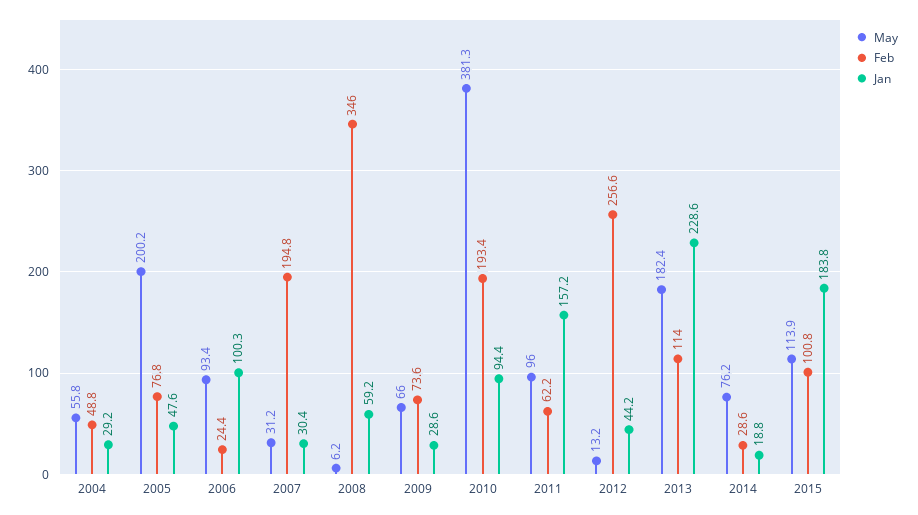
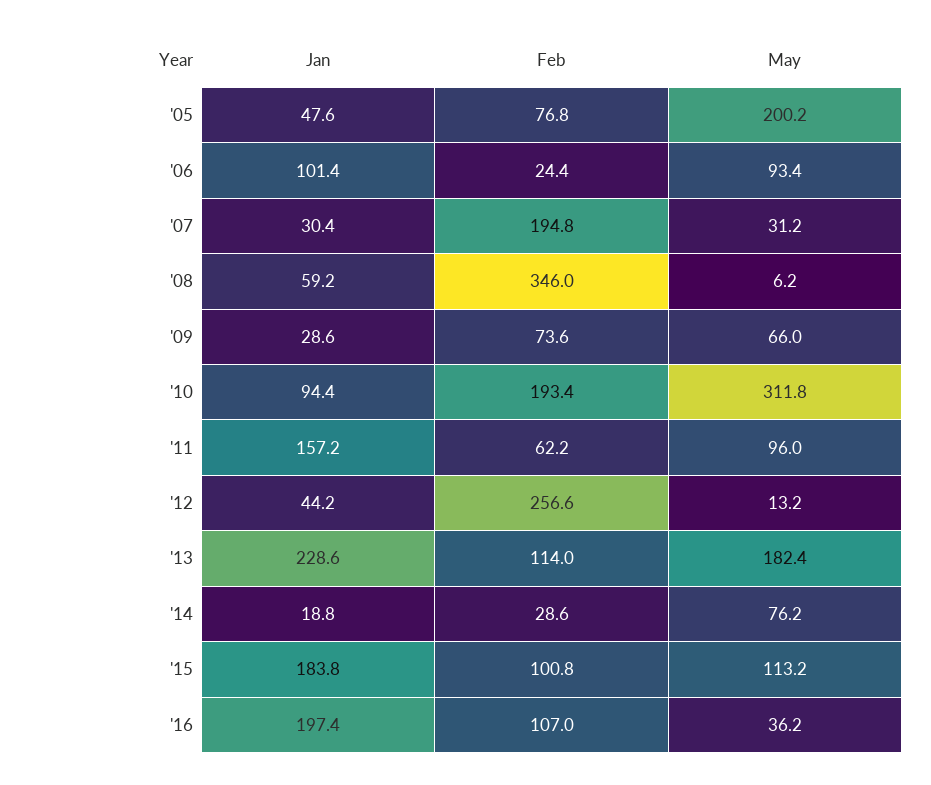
May, 2004: 55.8 -> none
Feb, 2004: 48.8 -> none
Jan, 2004: 29.2 -> none
Jan, 2006: 100.3 -> 101.4
May, 2010: 381.3 -> 311.8
May, 2015: 113.9 -> 113.2
Jan, '16: none -> 197.4
Feb, '16: none -> 107
May, '16: none -> 36.2

